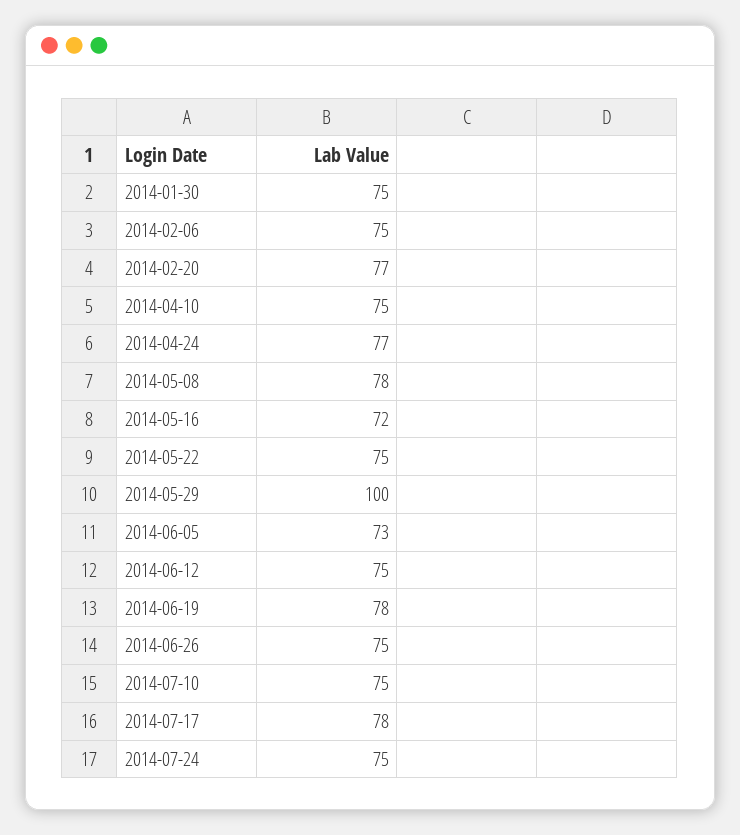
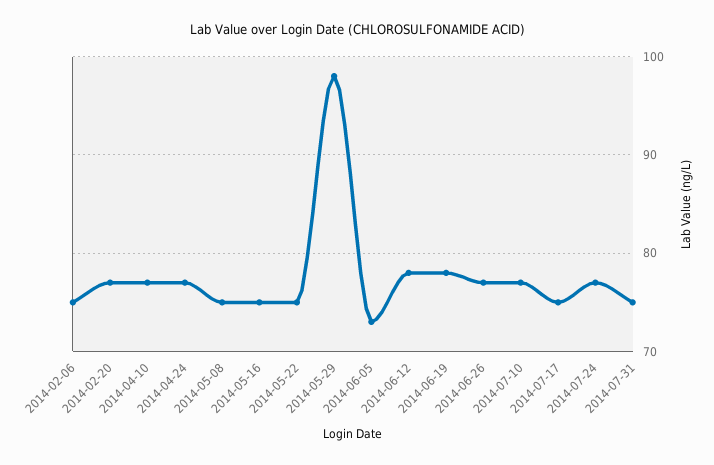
2014-01-30: 75 -> none
2014-04-10: 75 -> 77
2014-05-08: 78 -> 75
2014-05-16: 72 -> 75
2014-05-29: 100 -> 98
2014-06-12: 75 -> 78
2014-06-26: 75 -> 77
2014-07-10: 75 -> 77
2014-07-17: 78 -> 75
2014-07-24: 75 -> 77
2014-07-31: none -> 75

